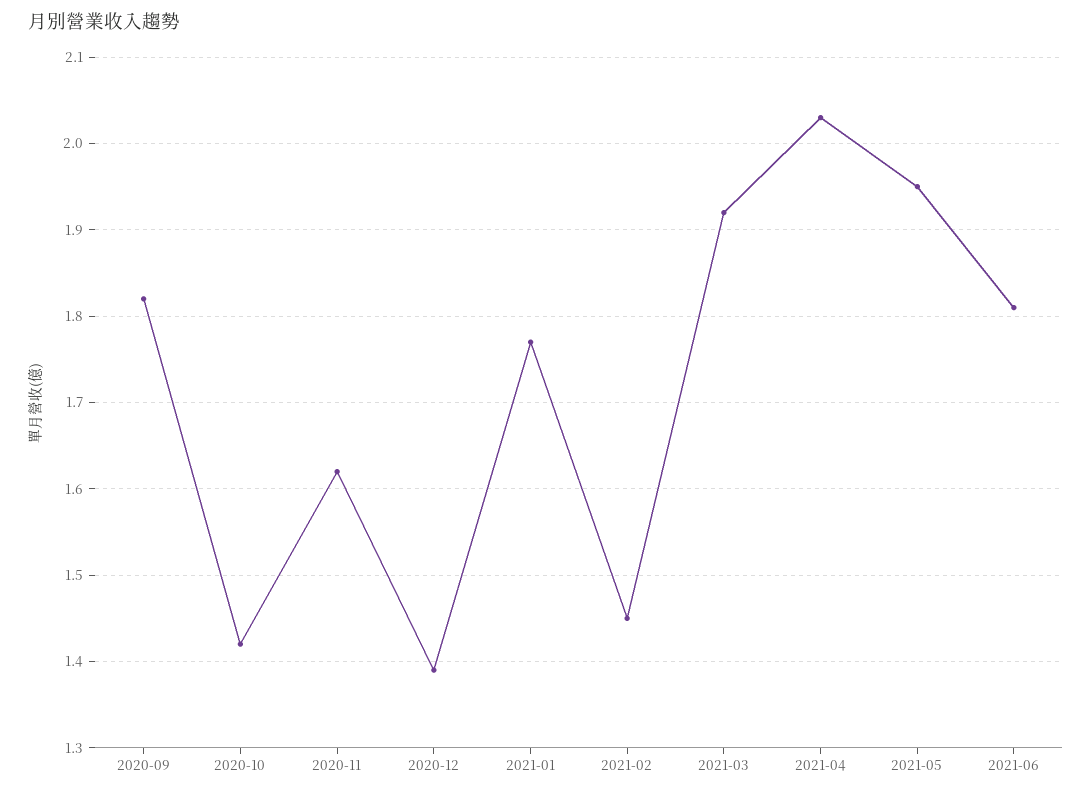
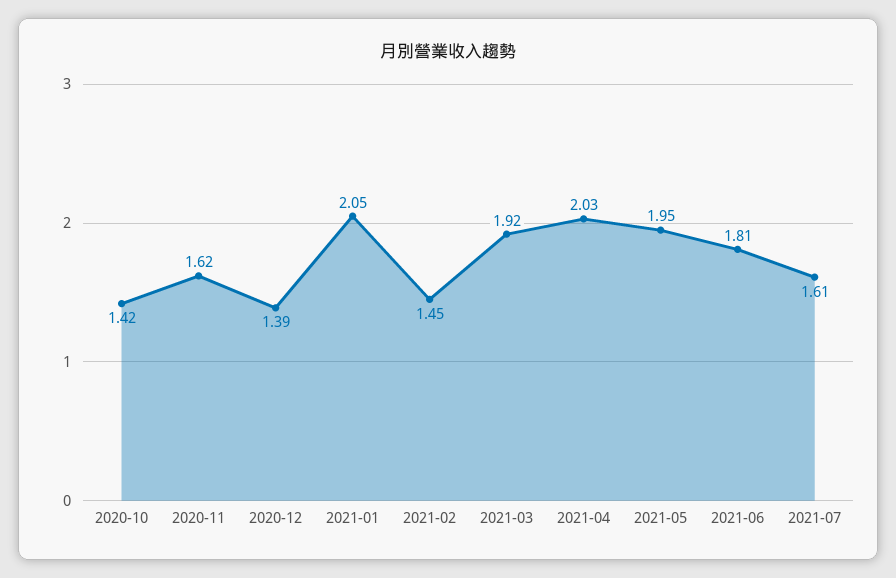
2020-09: 1.82 -> none
2021-01: 1.77 -> 2.05
2021-07: none -> 1.61

